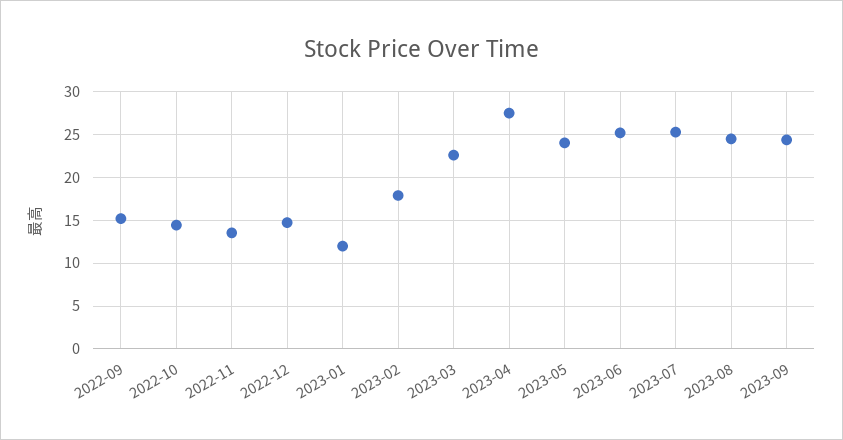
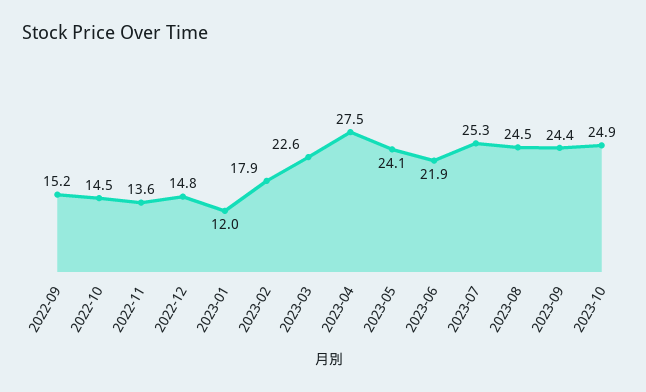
2023-06: 25 -> 21.9
2023-10: none -> 24.9

